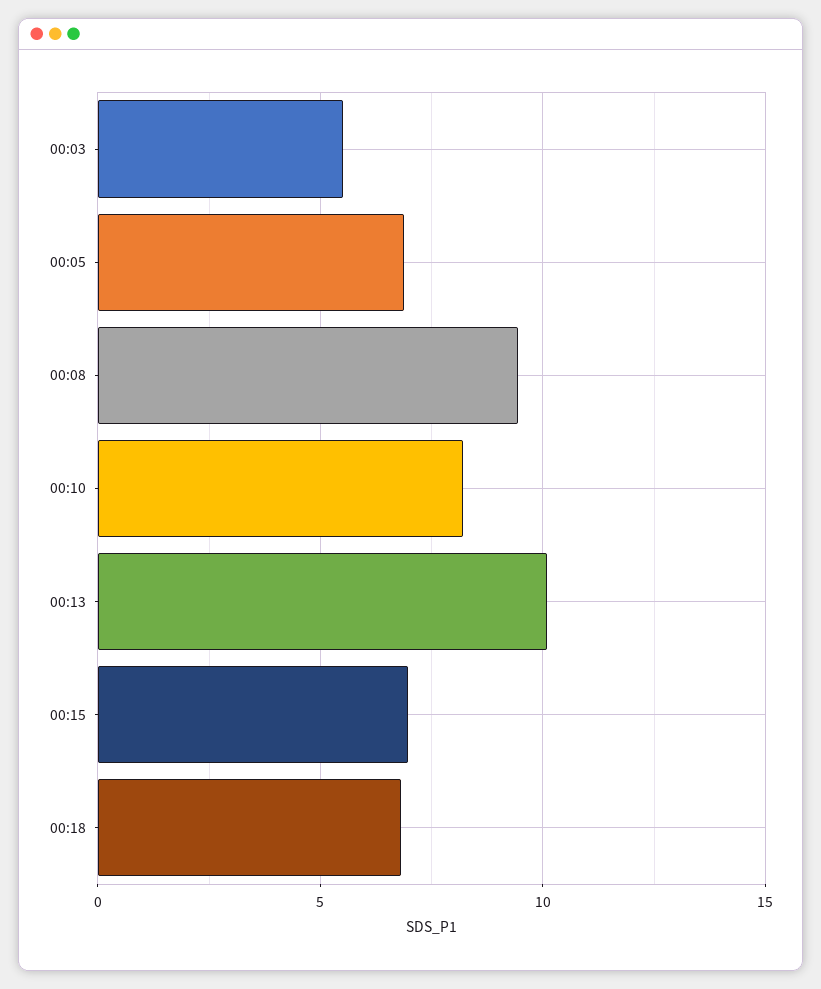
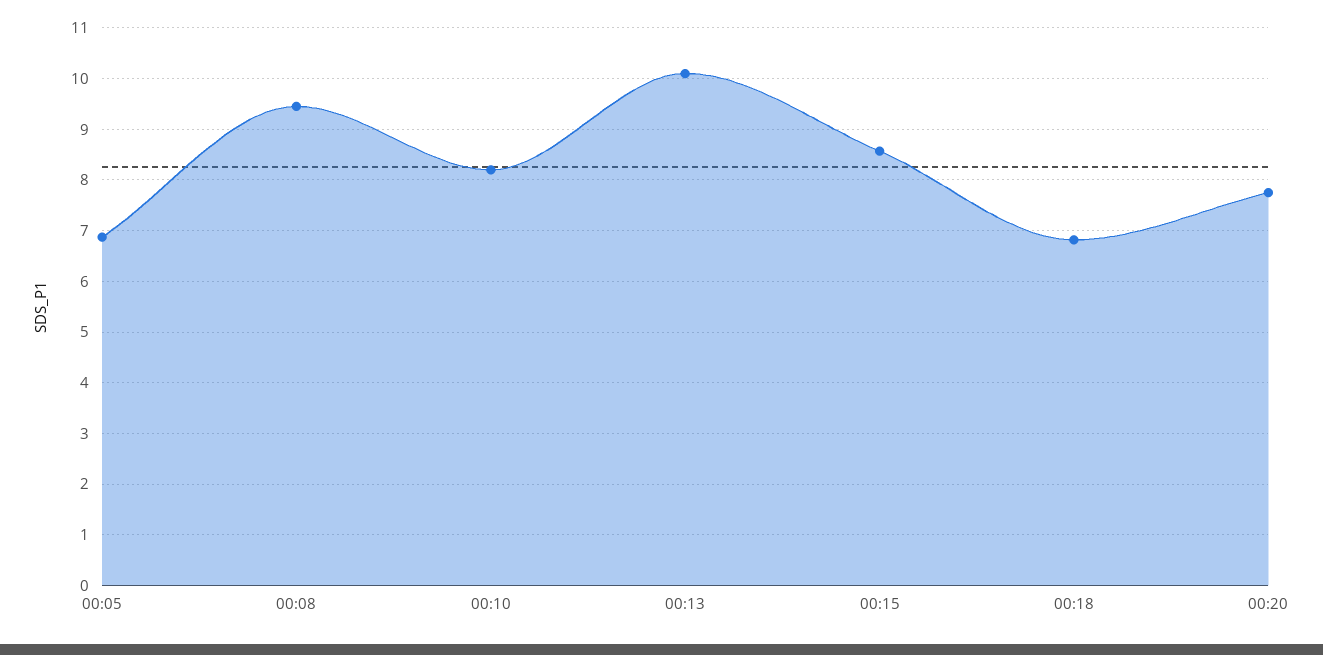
00:03: 5.5 -> none
00:15: 7 -> 8.6
00:20: none -> 7.8

